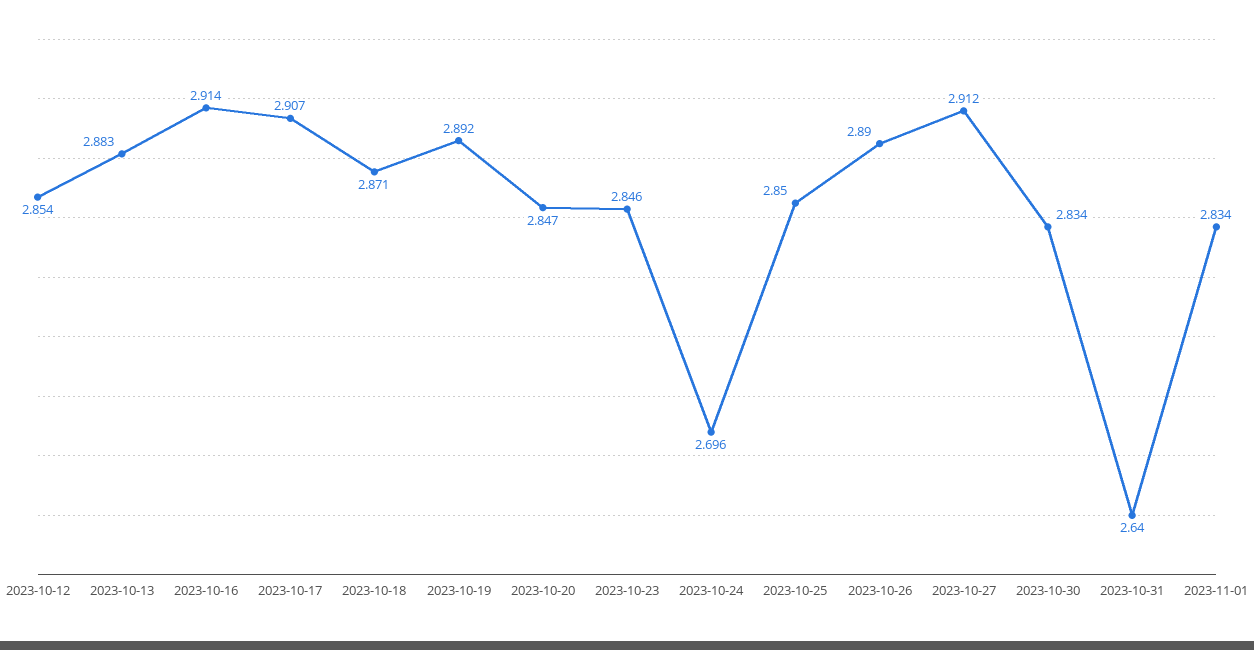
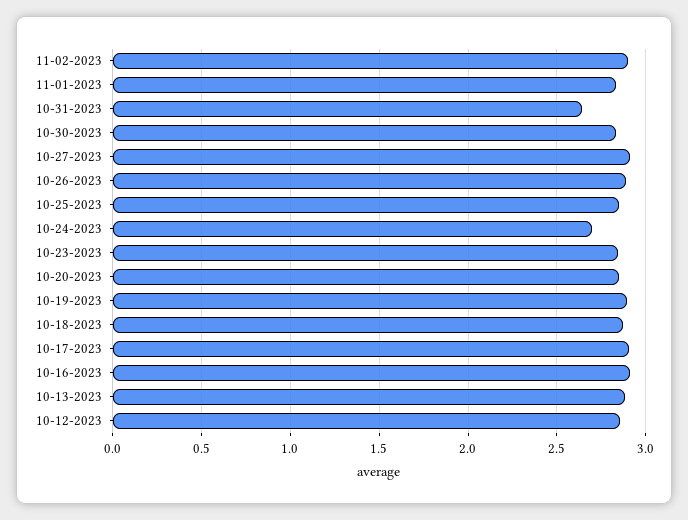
11-02-2023: none -> 2.9

